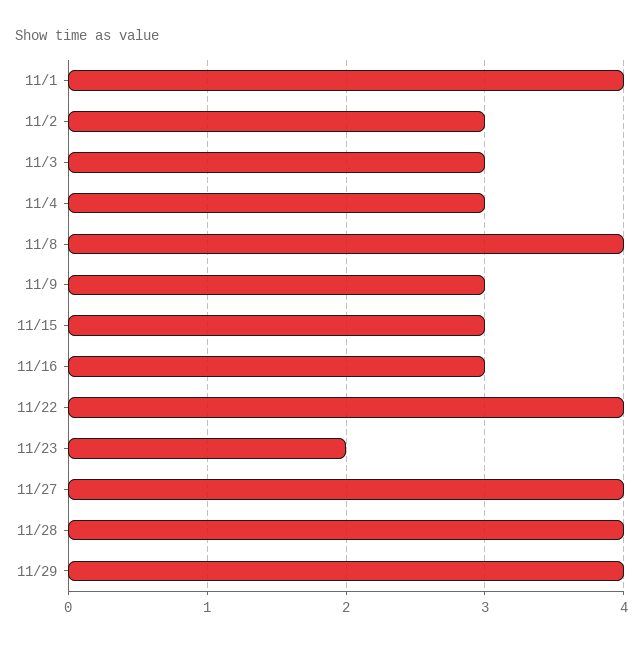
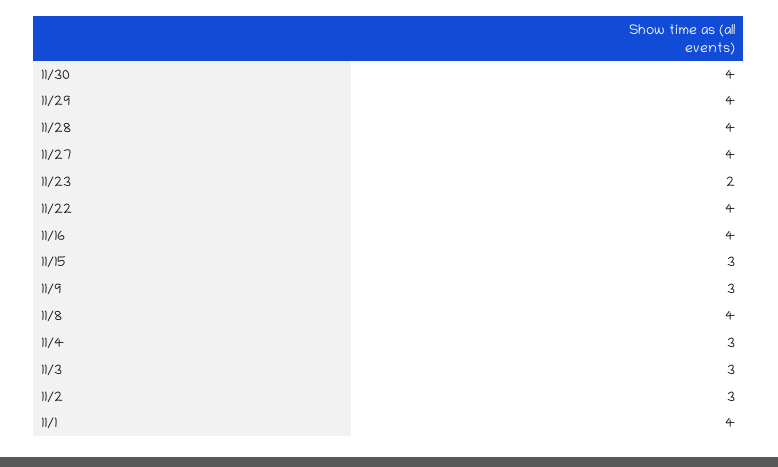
11/16: 3 -> 4
11/30: none -> 4

